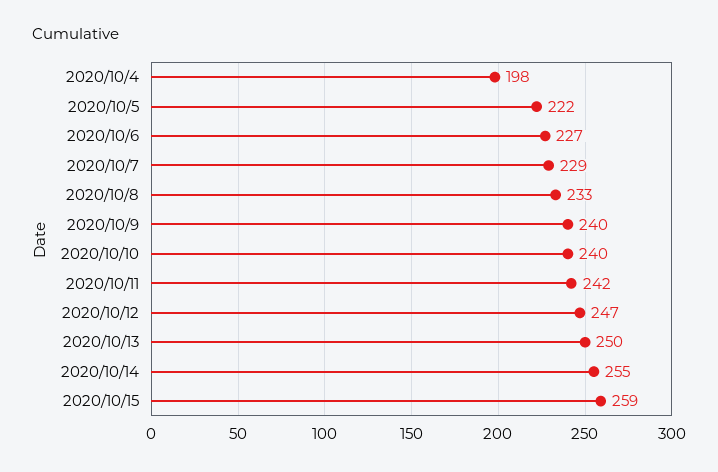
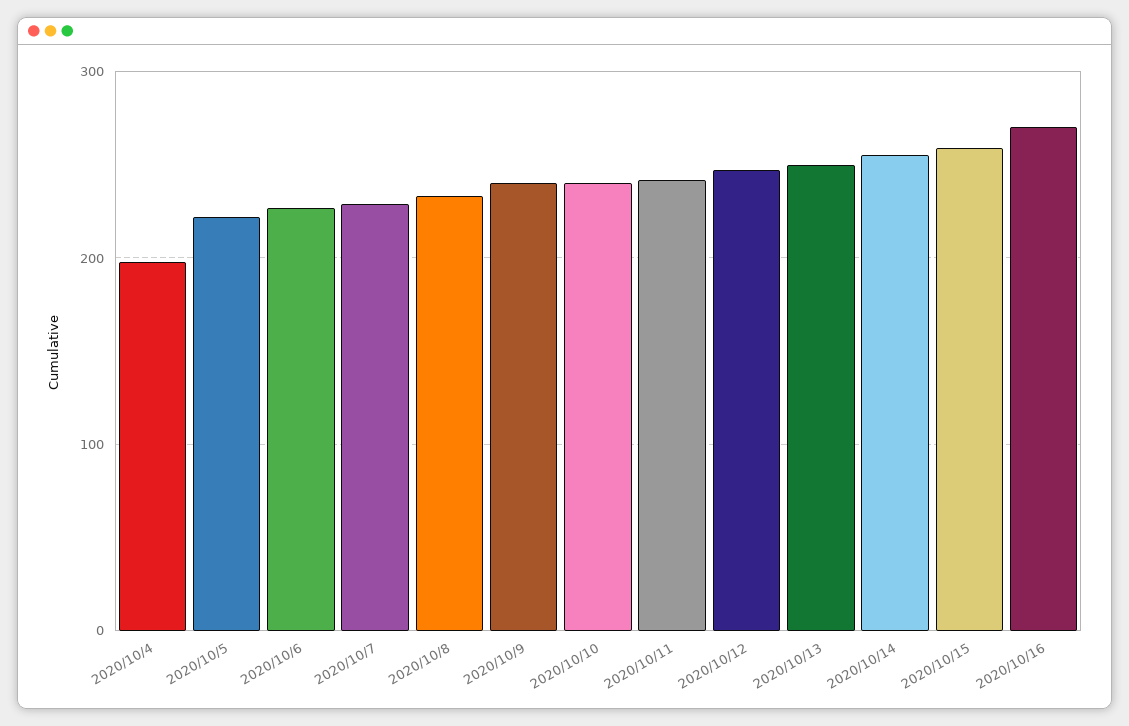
2020/10/16: none -> 270

